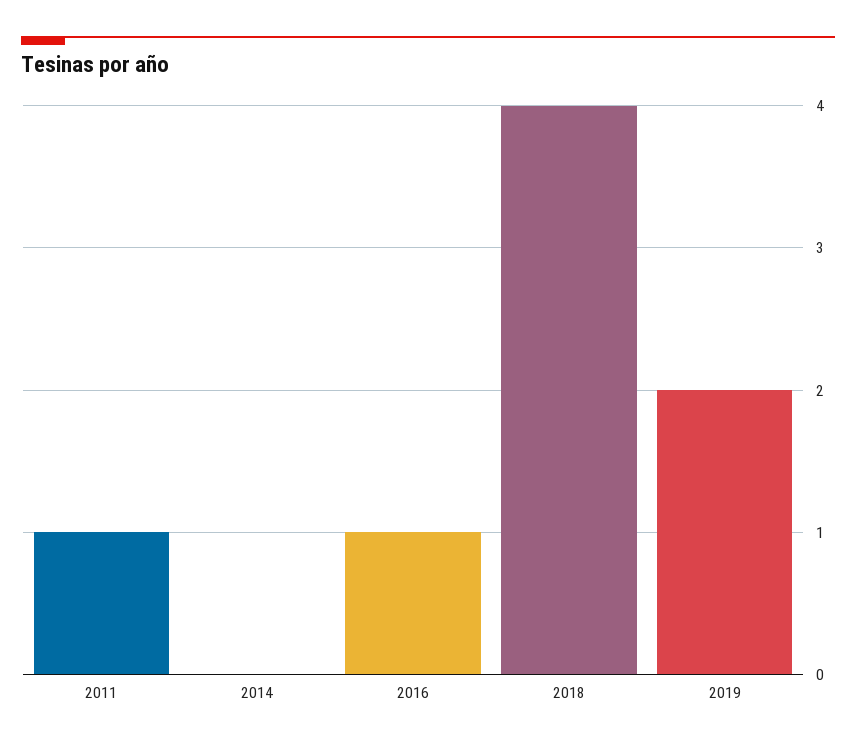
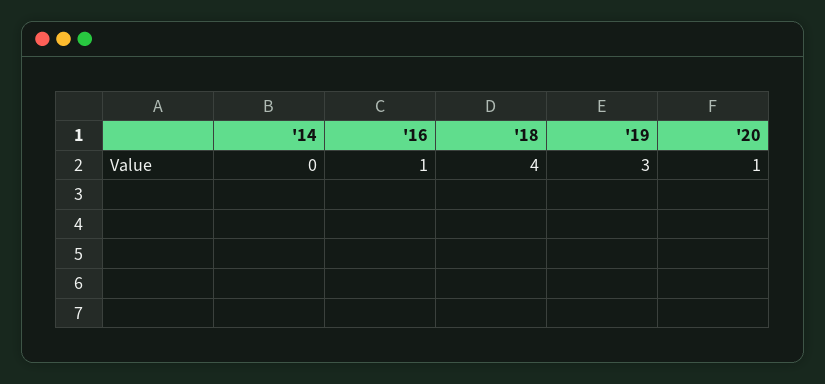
2011: 1 -> none
2019: 2 -> 3
'20: none -> 1

